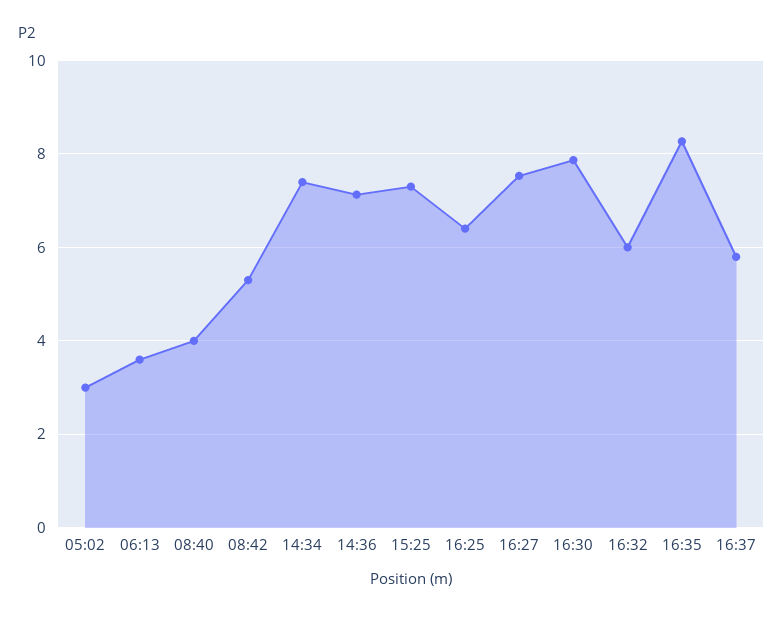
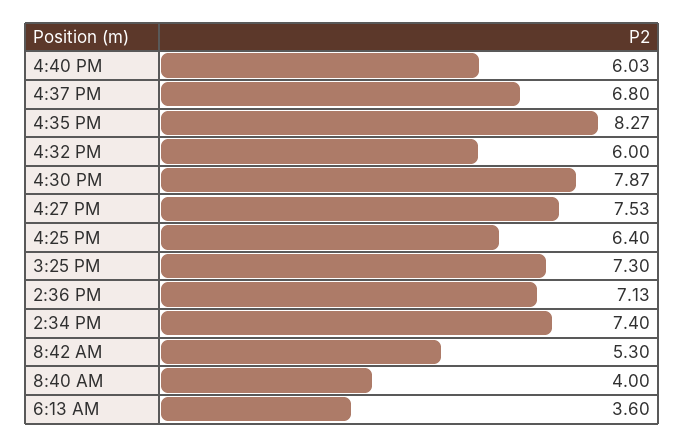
05:02: 3 -> none
16:37: 5.8 -> 6.8
4:40 PM: none -> 6.03

